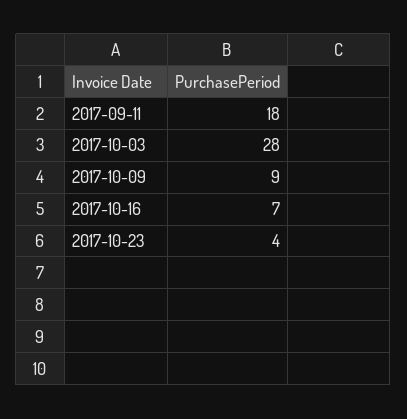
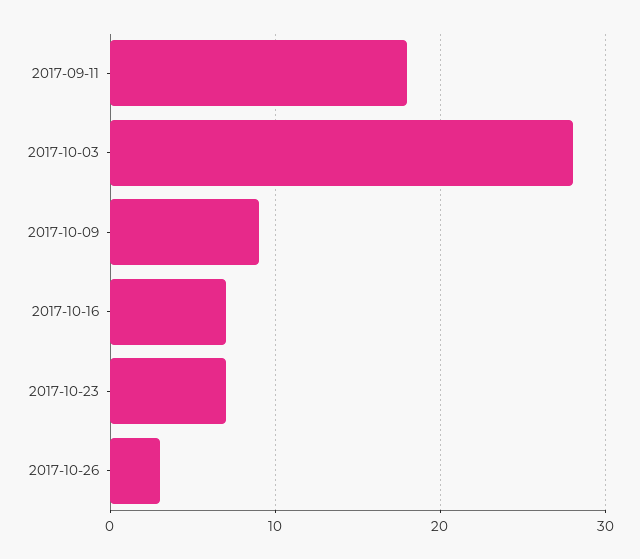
2017-10-23: 4 -> 7
2017-10-26: none -> 3

